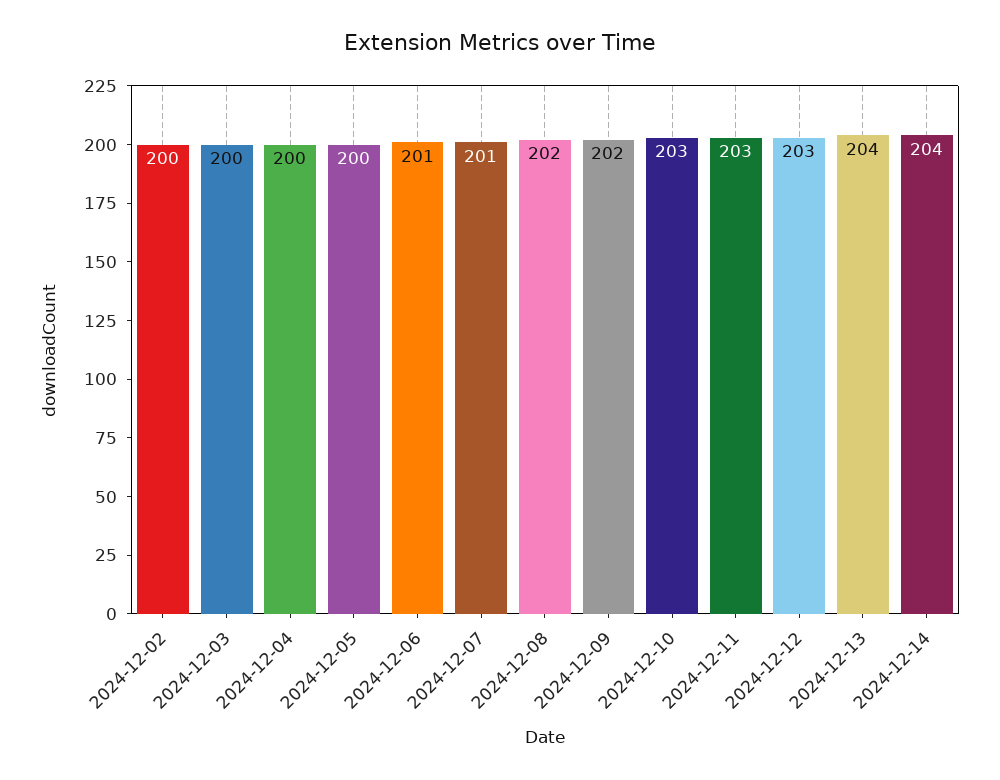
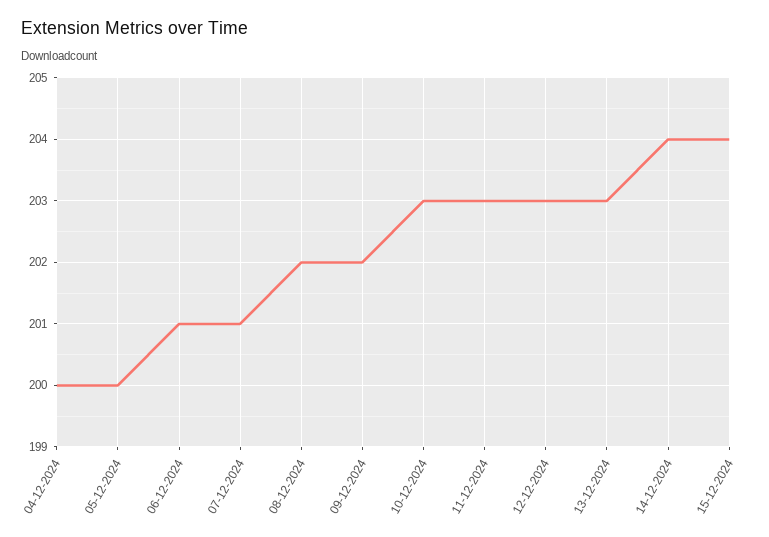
2024-12-02: 200 -> none
2024-12-03: 200 -> none
2024-12-13: 204 -> 203
15-12-2024: none -> 204

